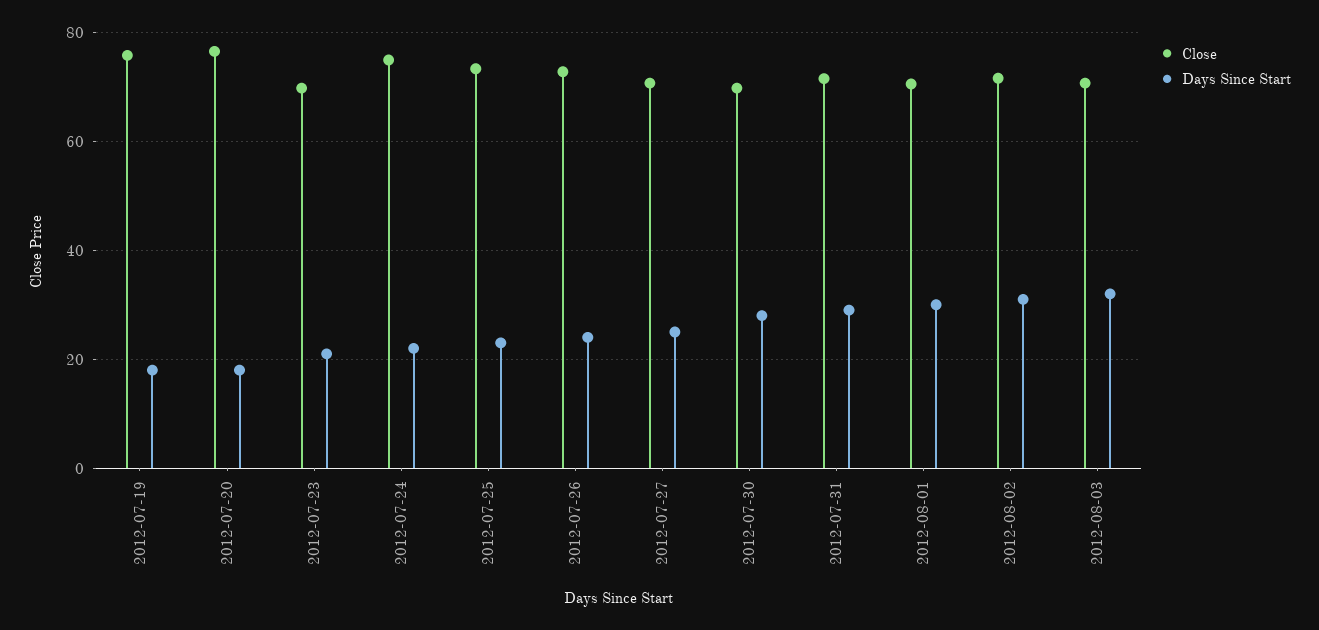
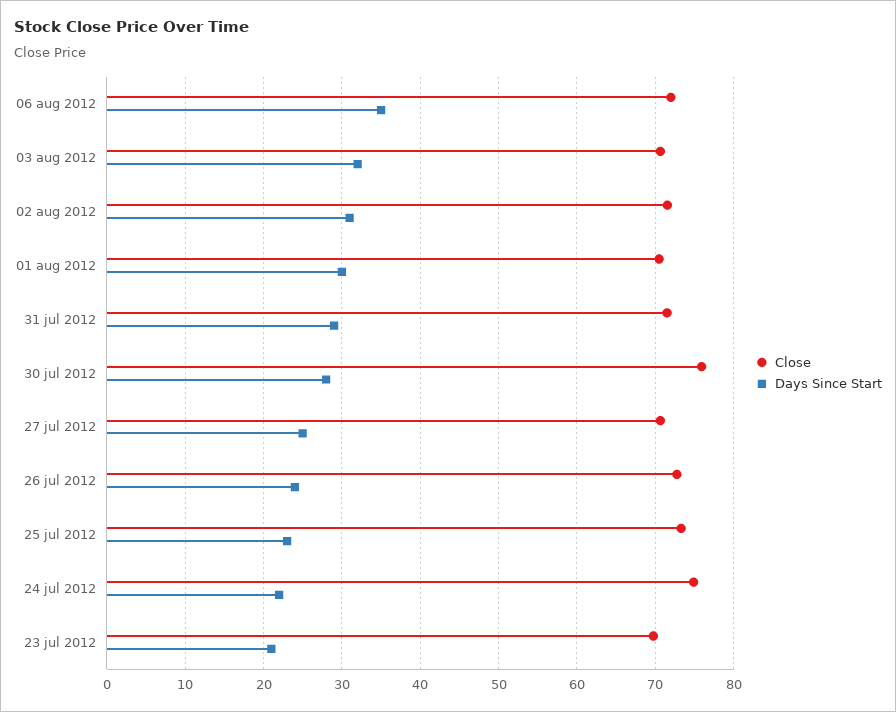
Close, 2012-07-19: 76 -> none
Days Since Start, 2012-07-19: 18 -> none
Close, 2012-07-20: 76 -> none
Days Since Start, 2012-07-20: 18 -> none
Close, 2012-07-30: 70 -> 76
Close, 06 aug 2012: none -> 72
Days Since Start, 06 aug 2012: none -> 35

